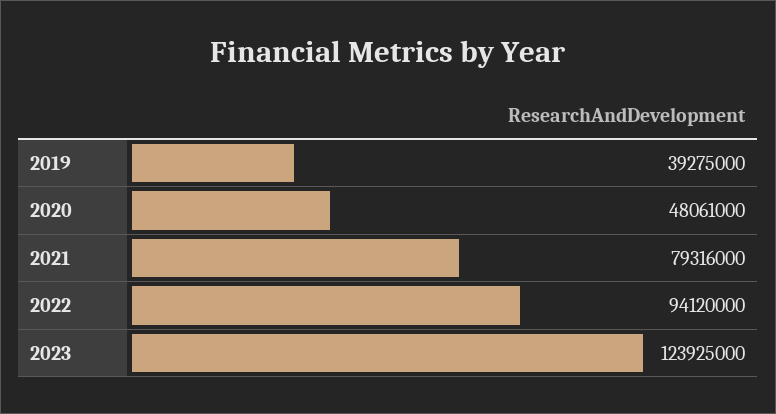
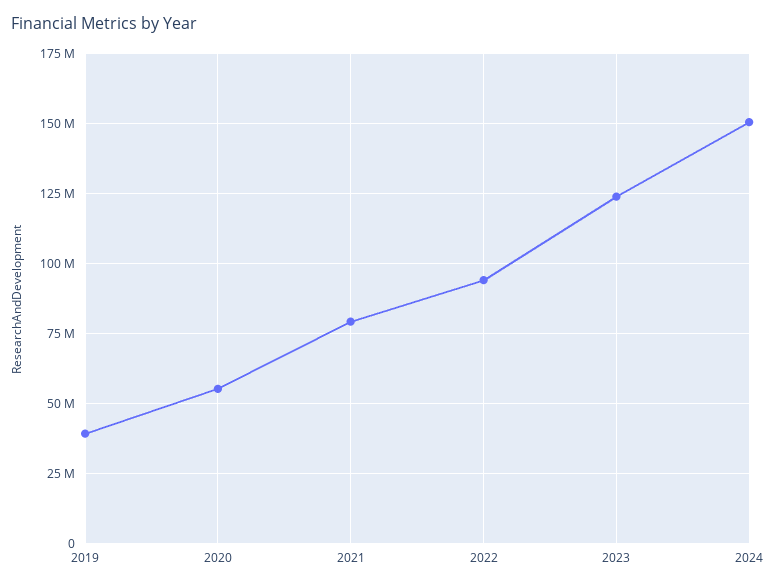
2020: 48061000 -> 55000000
2024: none -> 150000000

